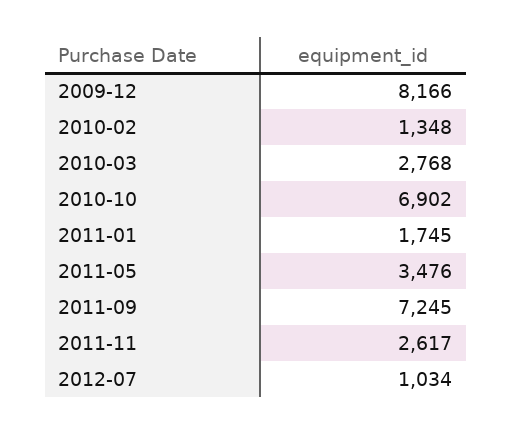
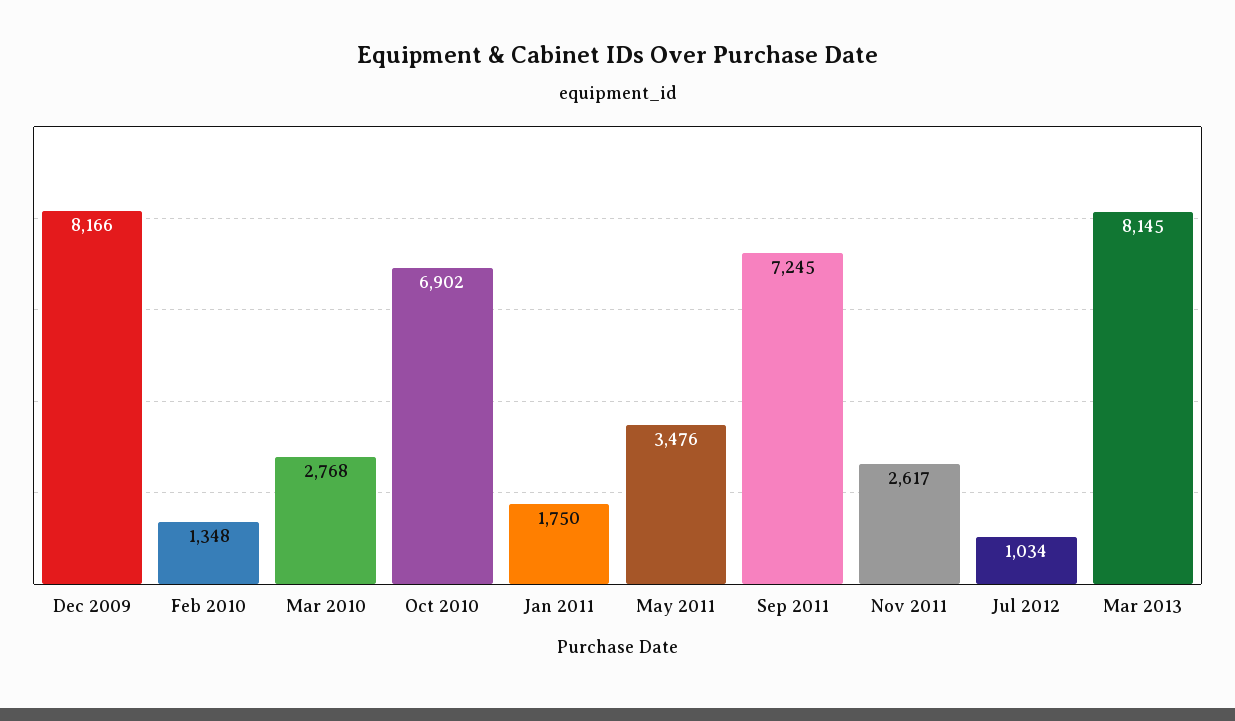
2011-01: 1745 -> 1750
Mar 2013: none -> 8145

